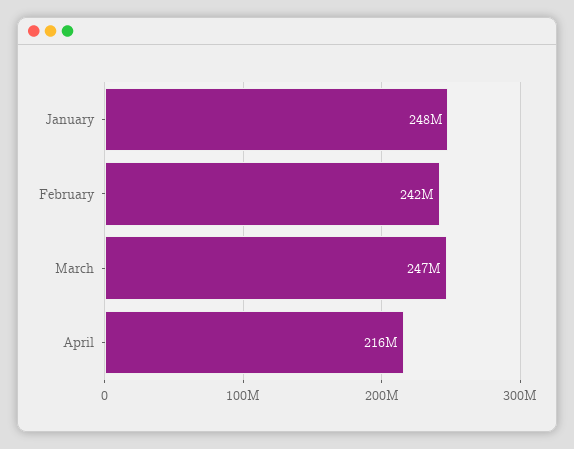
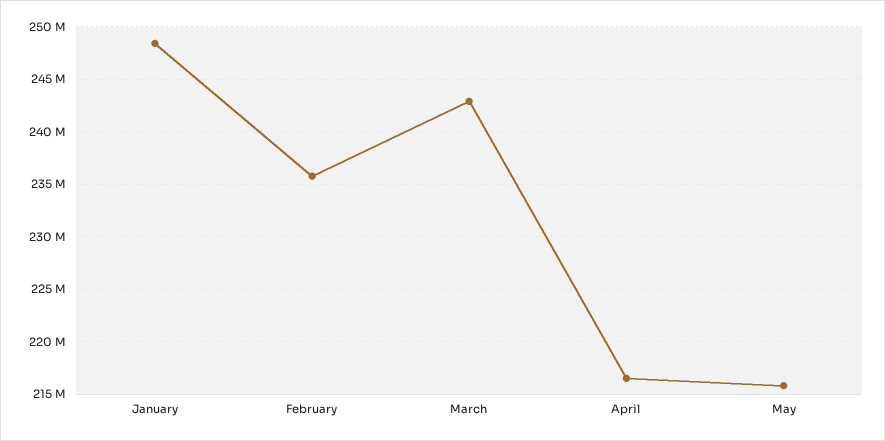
February: 242000000 -> 236000000
March: 247000000 -> 243000000
May: none -> 216000000

